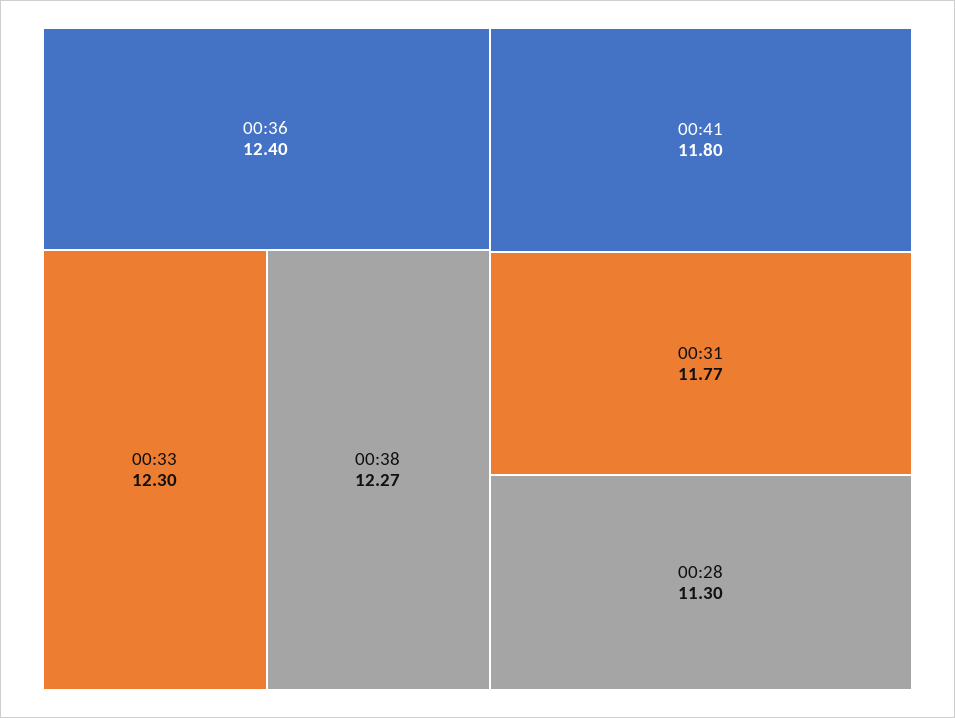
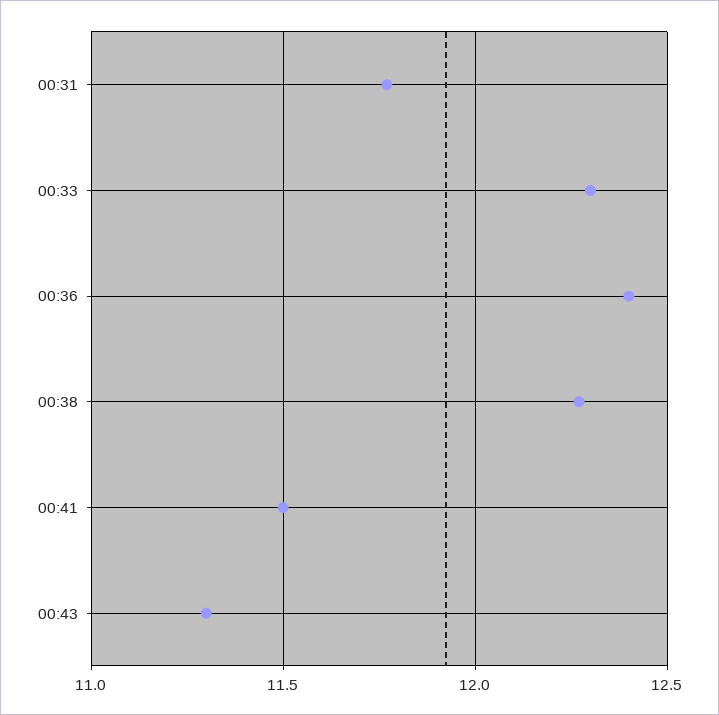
00:41: 11.8 -> 11.5
00:28: 11.3 -> none
00:43: none -> 11.3

